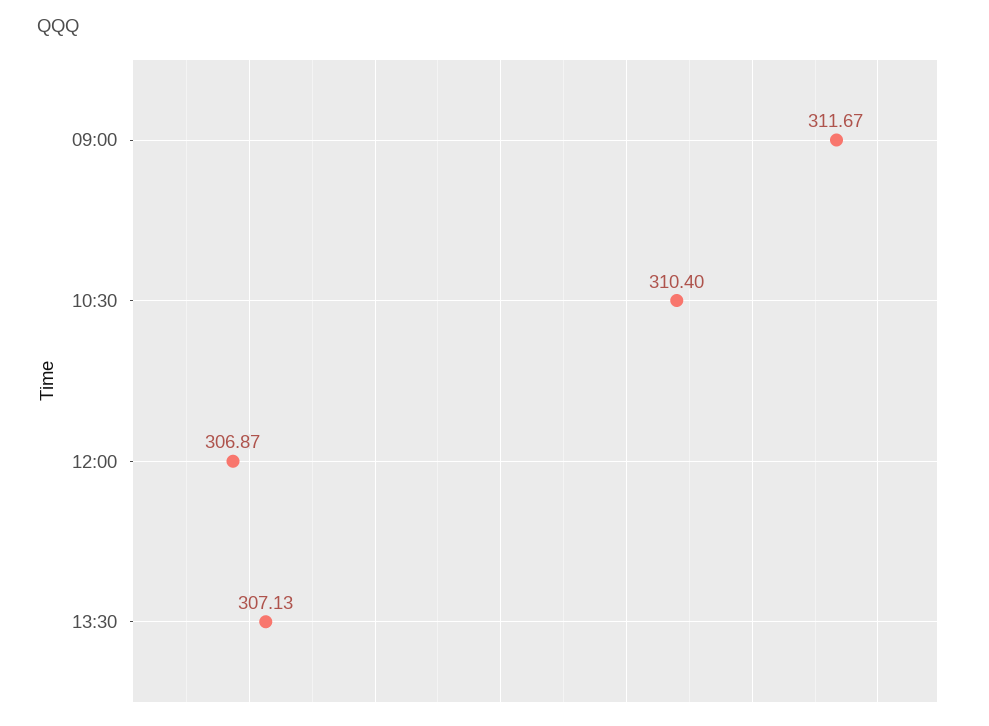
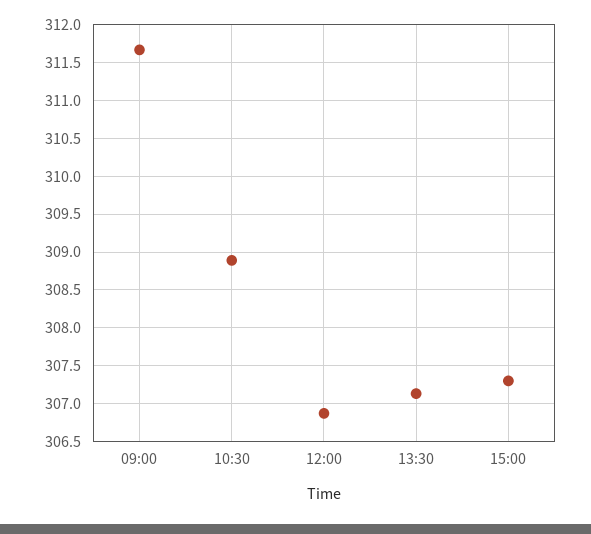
10:30: 310.4 -> 308.9
15:00: none -> 307.3

